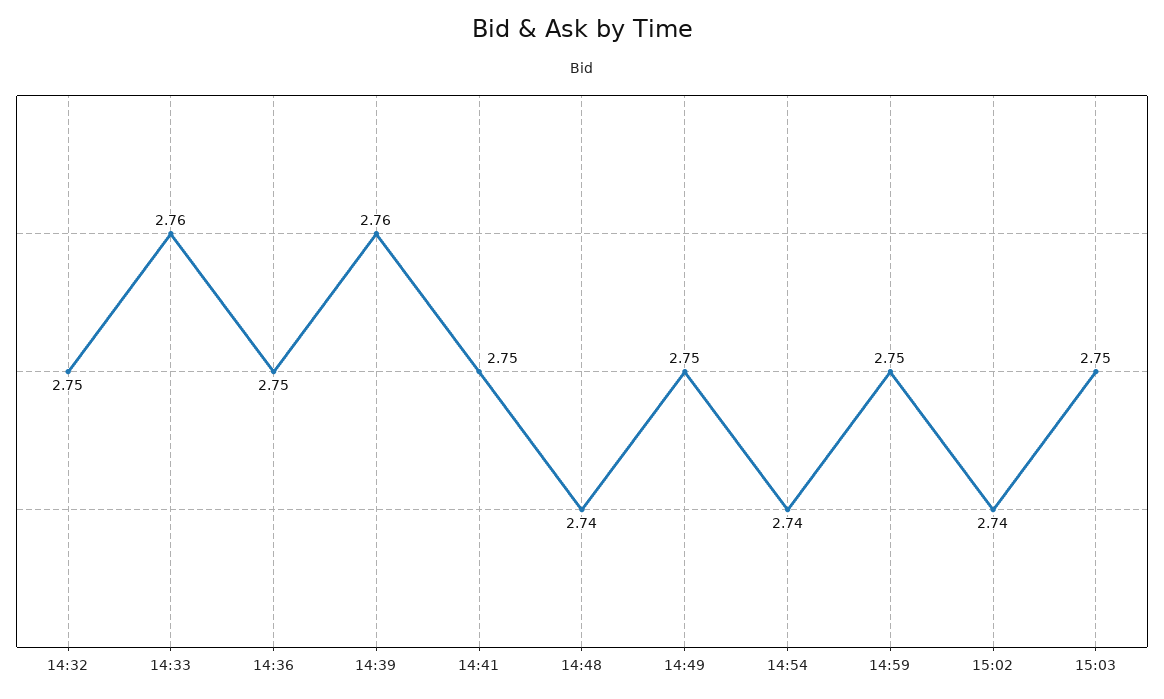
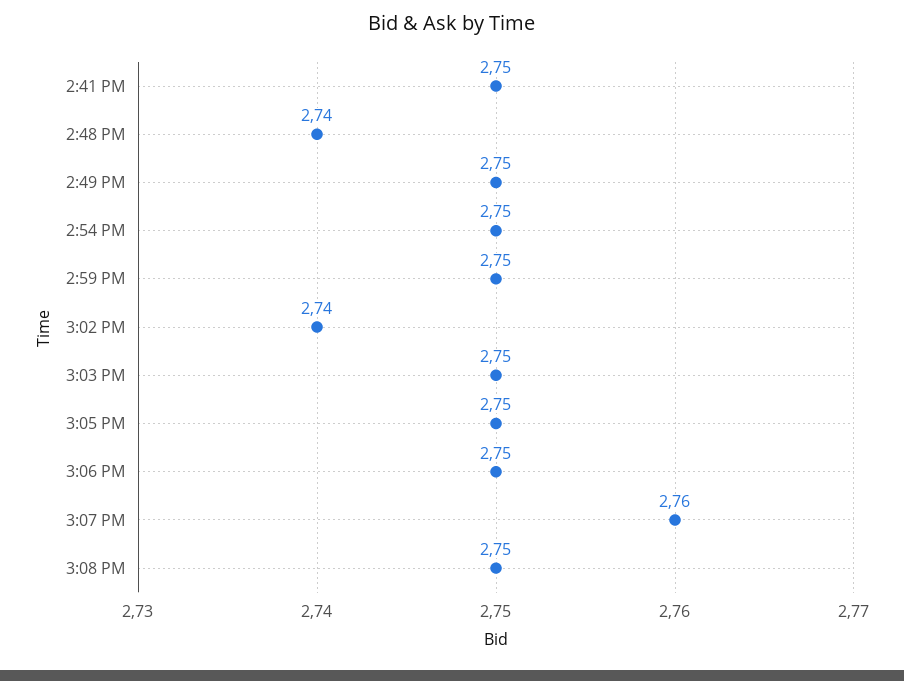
14:32: 2.75 -> none
14:33: 2.76 -> none
14:36: 2.75 -> none
14:39: 2.76 -> none
14:54: 2.74 -> 2.75
3:05 PM: none -> 2.75
3:06 PM: none -> 2.75
3:07 PM: none -> 2.76
3:08 PM: none -> 2.75

